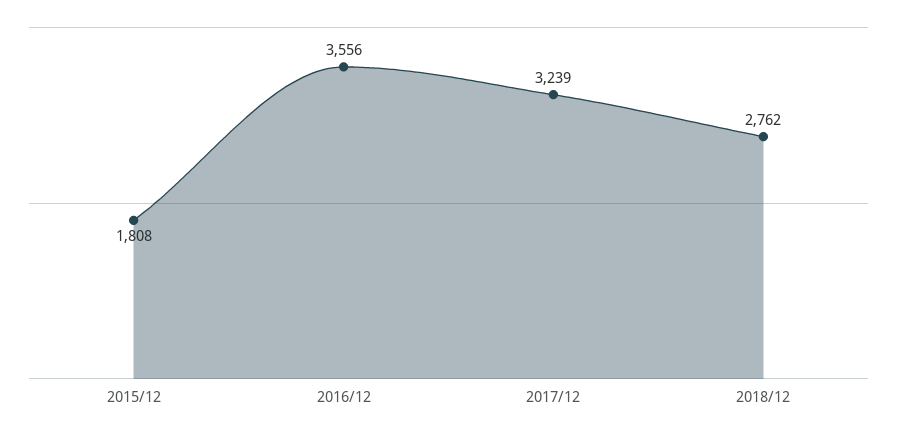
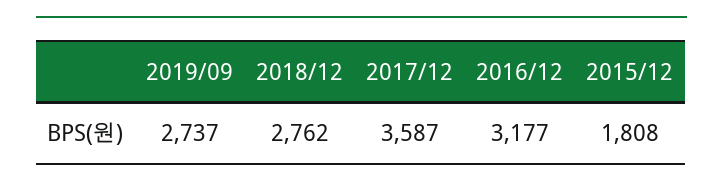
2016/12: 3556 -> 3177
2017/12: 3239 -> 3587
2019/09: none -> 2737

